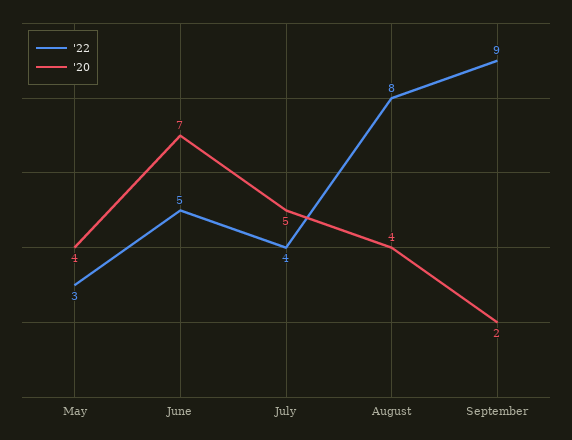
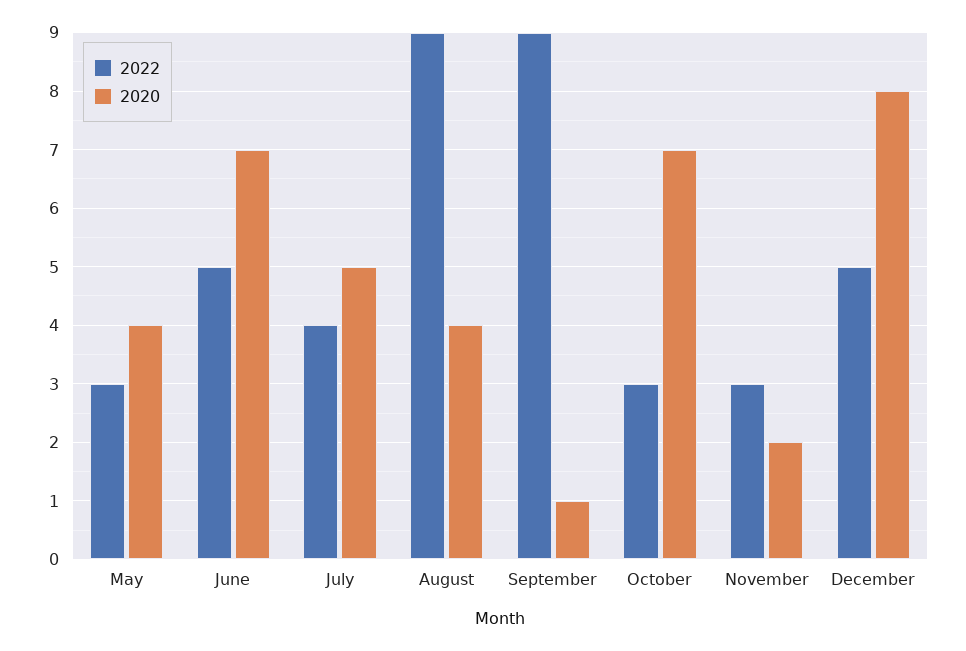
'22, August: 8 -> 9
'20, September: 2 -> 1
'22, October: none -> 3
'20, October: none -> 7
'22, November: none -> 3
'20, November: none -> 2
'22, December: none -> 5
'20, December: none -> 8

